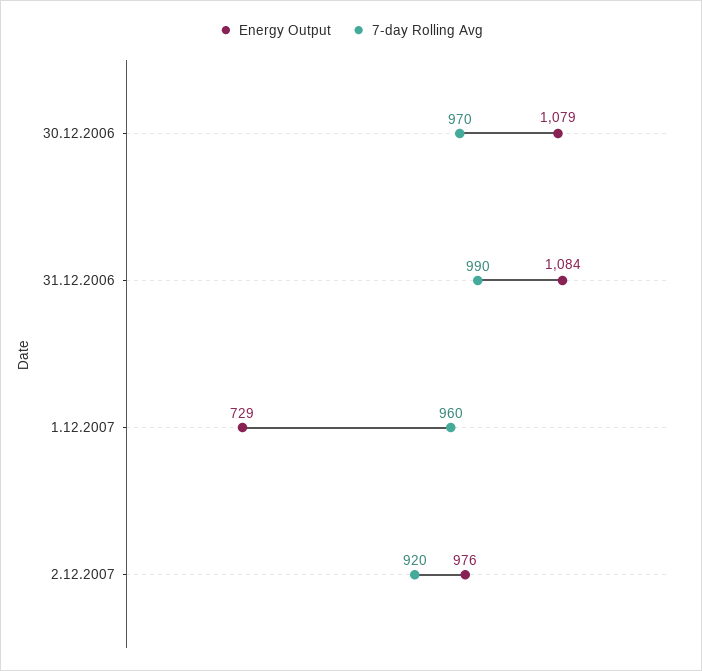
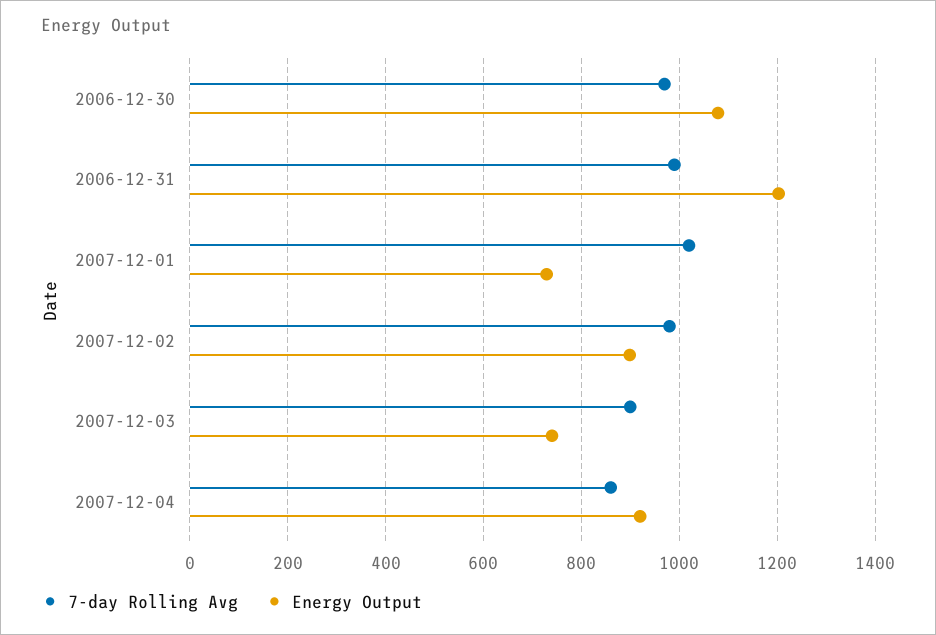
Energy Output, 31.12.2006: 1084 -> 1200
7-day Rolling Avg, 1.12.2007: 960 -> 1020
Energy Output, 2.12.2007: 976 -> 900
7-day Rolling Avg, 2.12.2007: 920 -> 980
7-day Rolling Avg, 2007-12-03: none -> 900
Energy Output, 2007-12-03: none -> 740
7-day Rolling Avg, 2007-12-04: none -> 860
Energy Output, 2007-12-04: none -> 920

